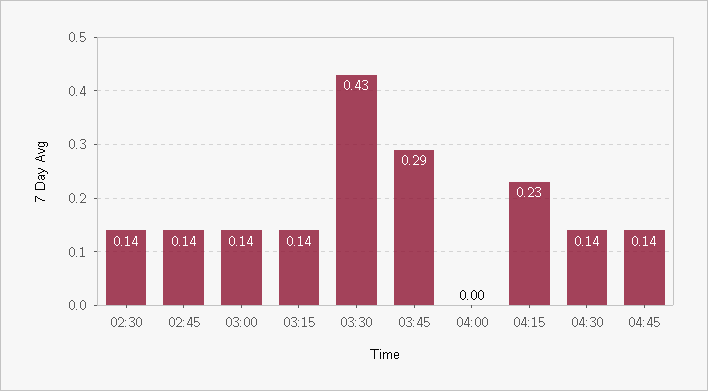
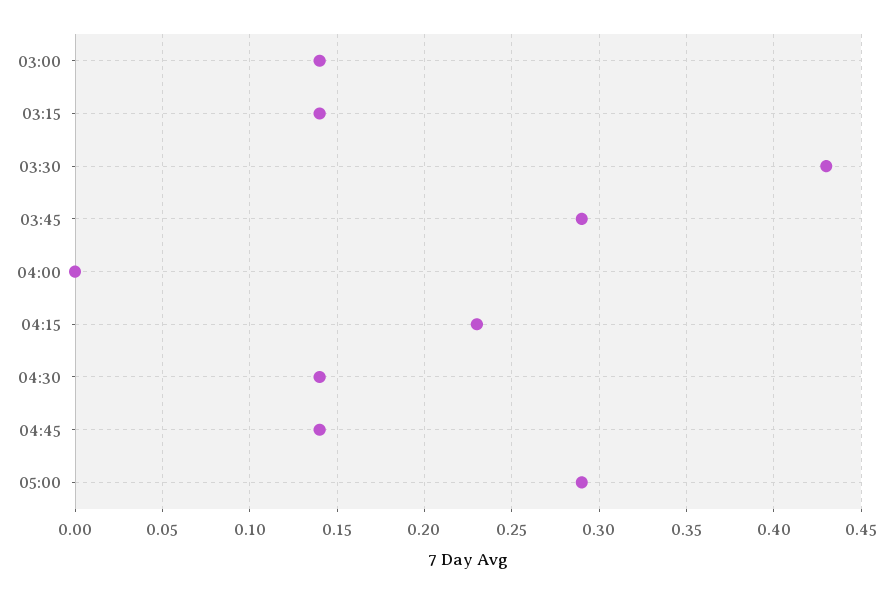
02:30: 0.14 -> none
02:45: 0.14 -> none
05:00: none -> 0.29

